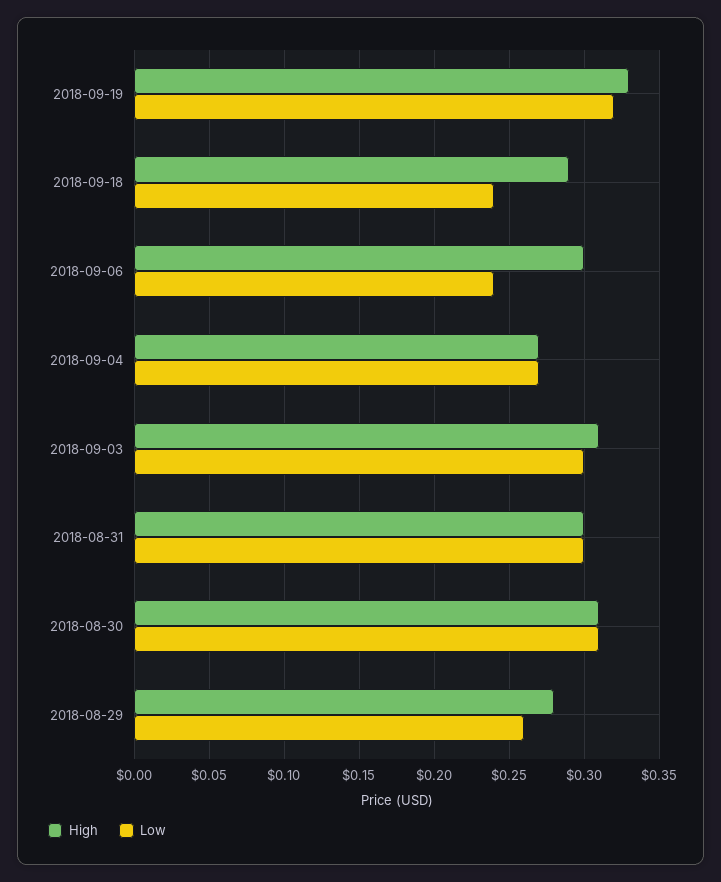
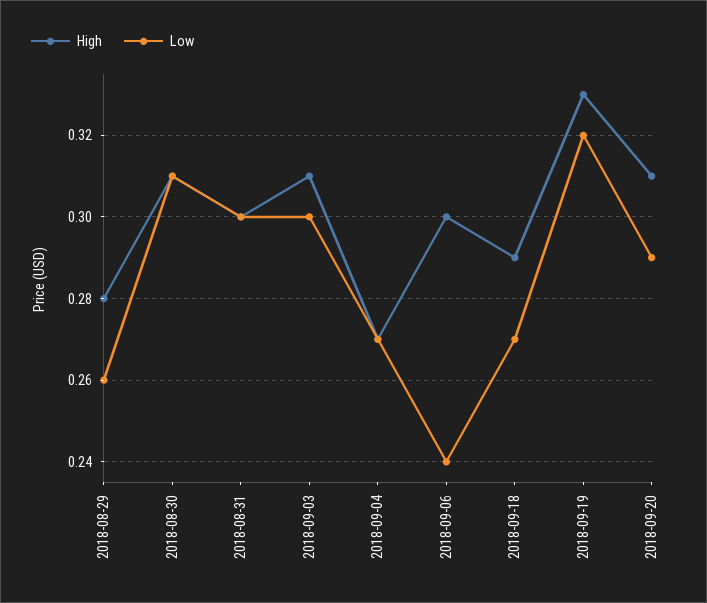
Low, 2018-09-18: 0.24 -> 0.27
High, 2018-09-20: none -> 0.31
Low, 2018-09-20: none -> 0.29

